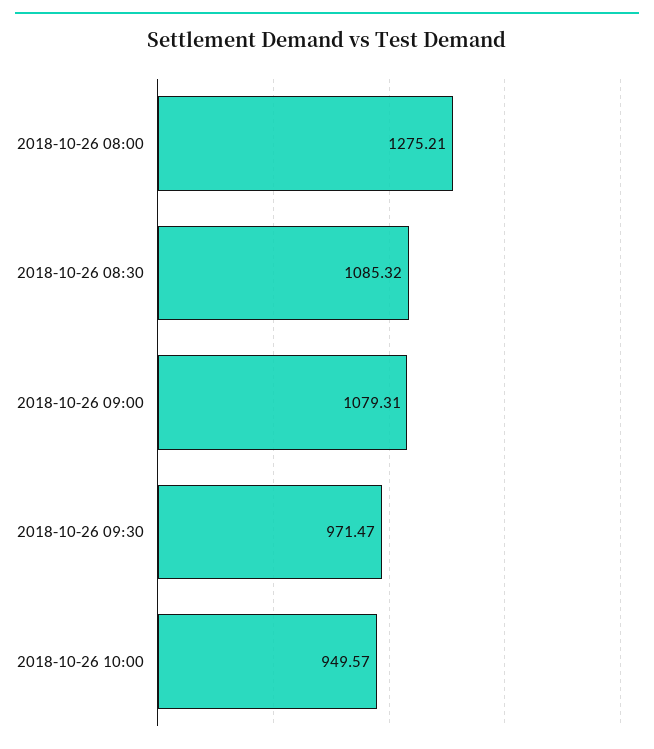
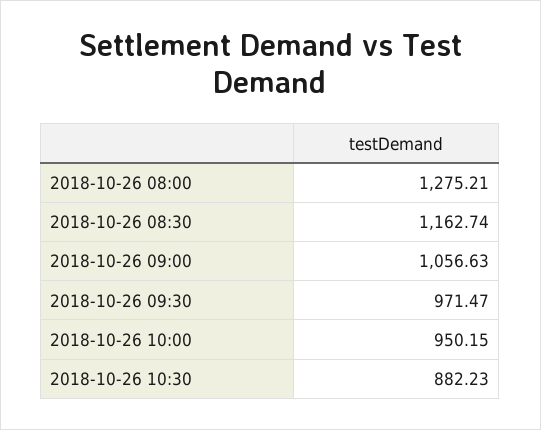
2018-10-26 08:30: 1085.32 -> 1162.74
2018-10-26 09:00: 1079.31 -> 1056.63
2018-10-26 10:00: 949.57 -> 950.15
2018-10-26 10:30: none -> 882.23

